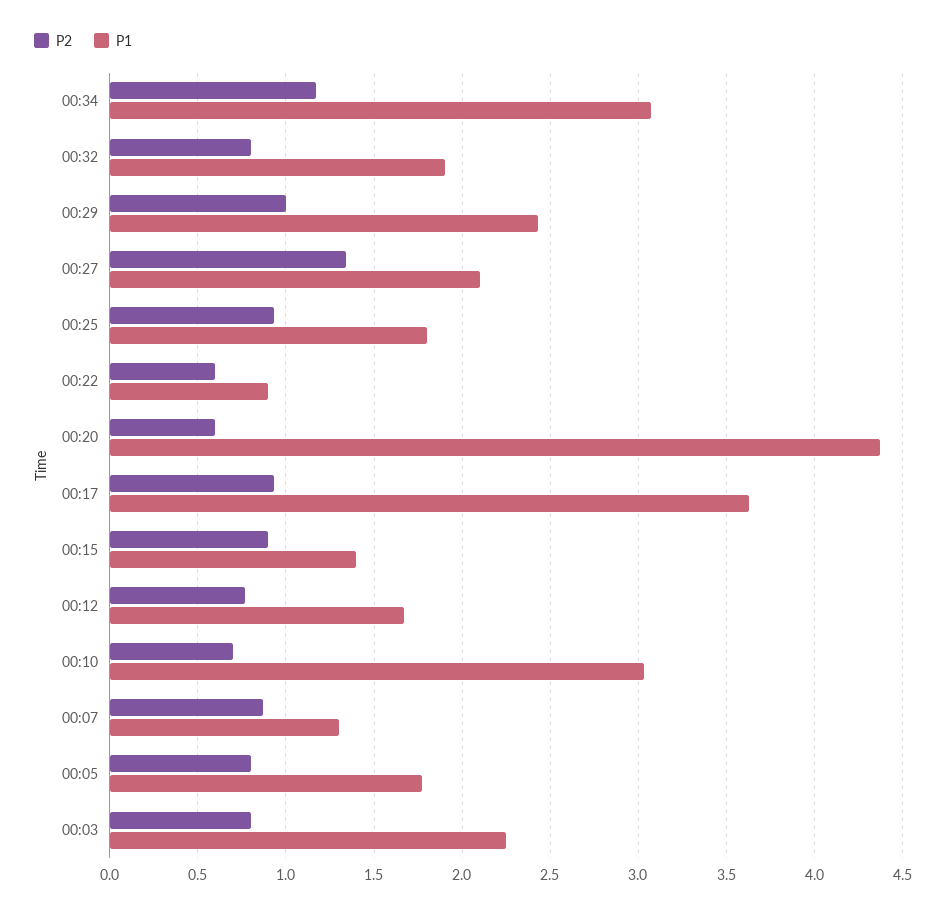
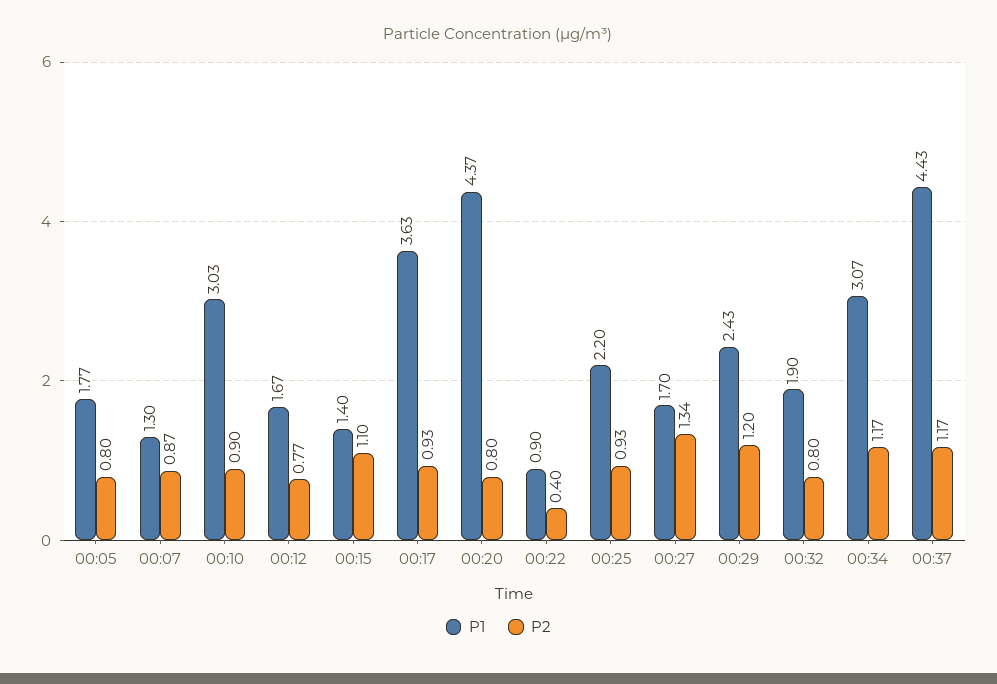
P2, 00:29: 1 -> 1.2
P1, 00:27: 2.1 -> 1.7
P1, 00:25: 1.8 -> 2.2
P2, 00:22: 0.6 -> 0.4
P2, 00:20: 0.6 -> 0.8
P2, 00:15: 0.9 -> 1.1
P2, 00:10: 0.7 -> 0.9
P2, 00:03: 0.8 -> none
P1, 00:03: 2.25 -> none
P1, 00:37: none -> 4.43
P2, 00:37: none -> 1.17

